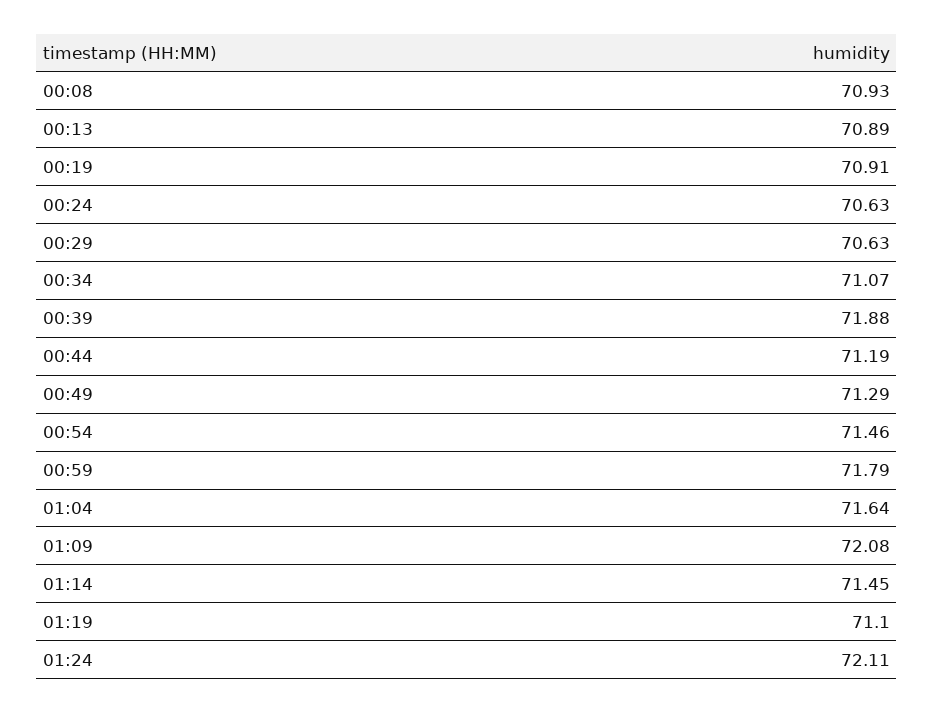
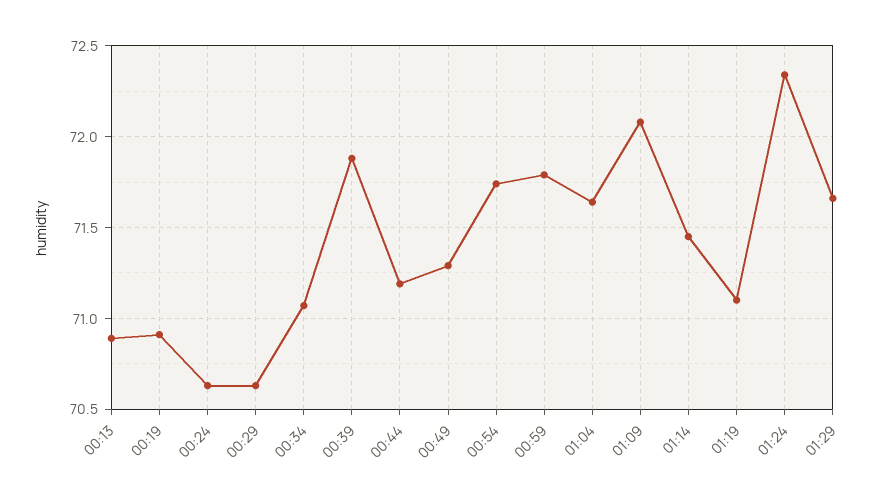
00:08: 70.93 -> none
00:54: 71.46 -> 71.75
01:24: 72.11 -> 72.35
01:29: none -> 71.65

